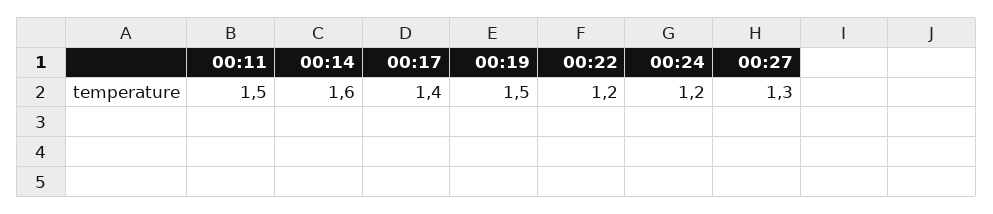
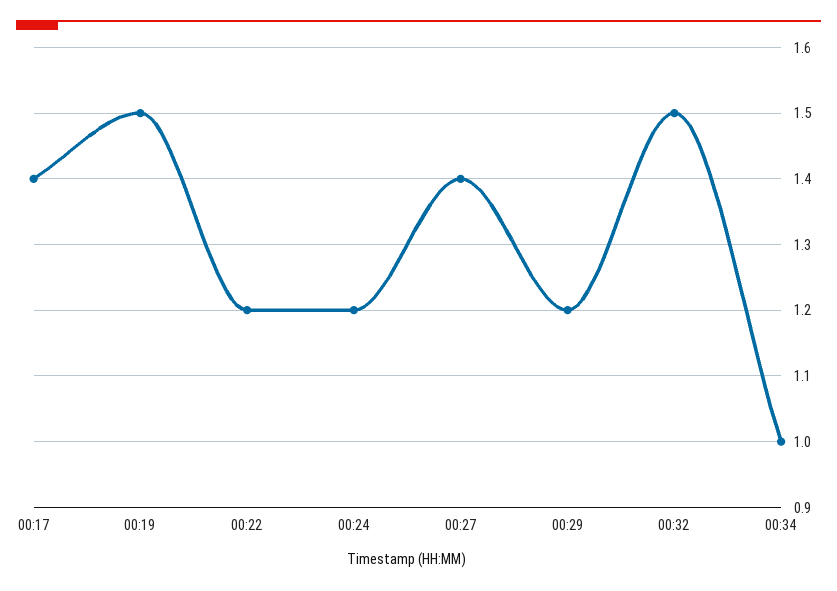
00:11: 1.5 -> none
00:14: 1.6 -> none
00:27: 1.3 -> 1.4
00:29: none -> 1.2
00:32: none -> 1.5
00:34: none -> 1

